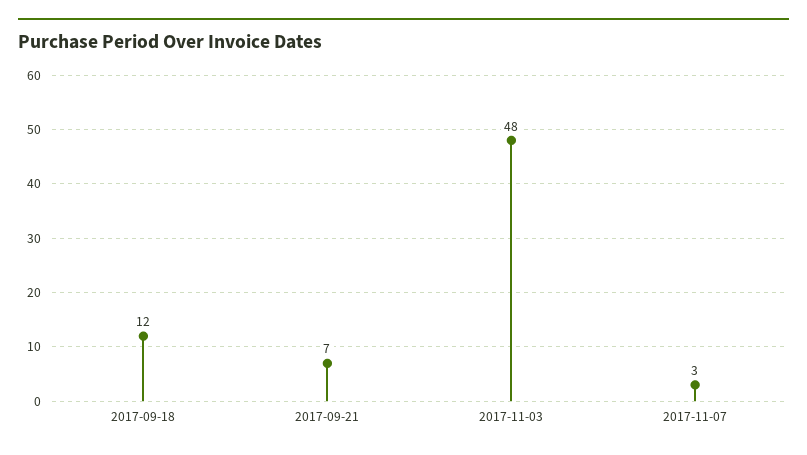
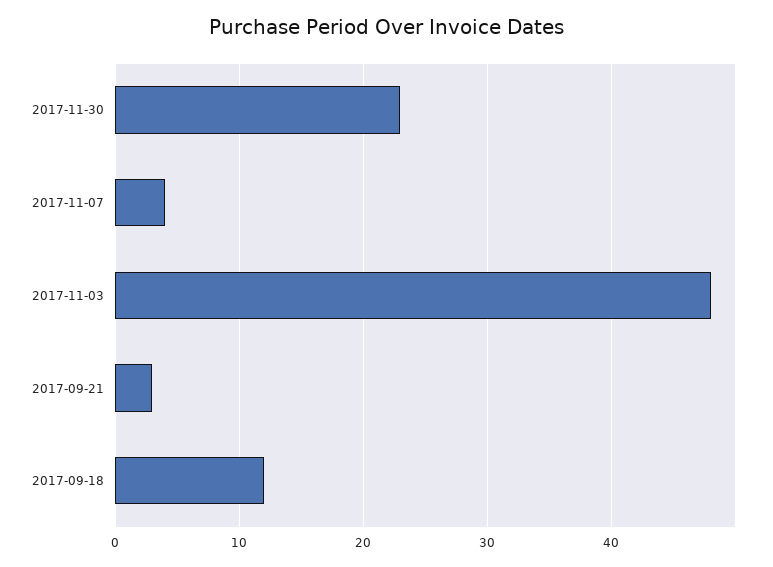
2017-09-21: 7 -> 3
2017-11-07: 3 -> 4
2017-11-30: none -> 23

